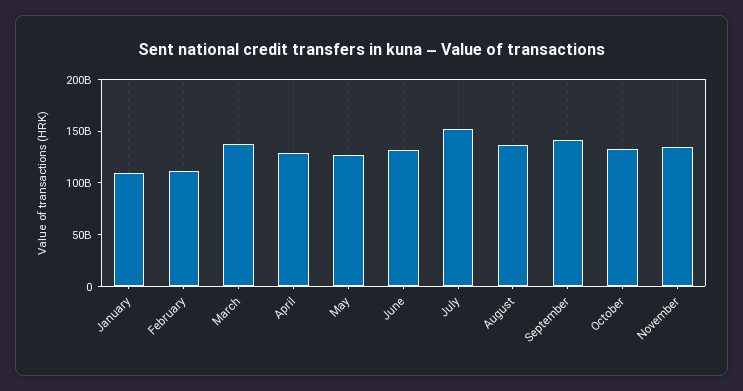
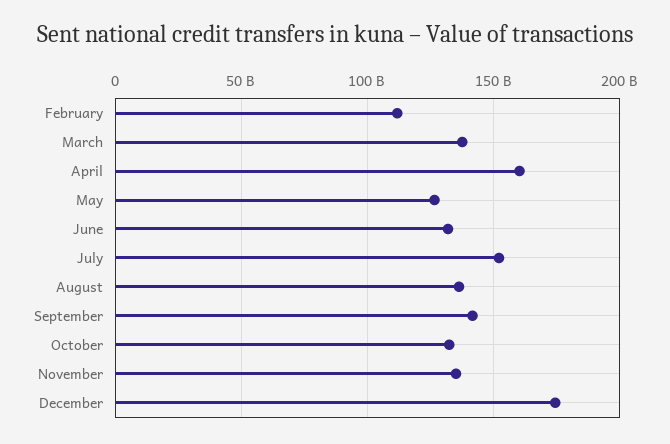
January: 110000000000 -> none
April: 130000000000 -> 160000000000
December: none -> 175000000000

